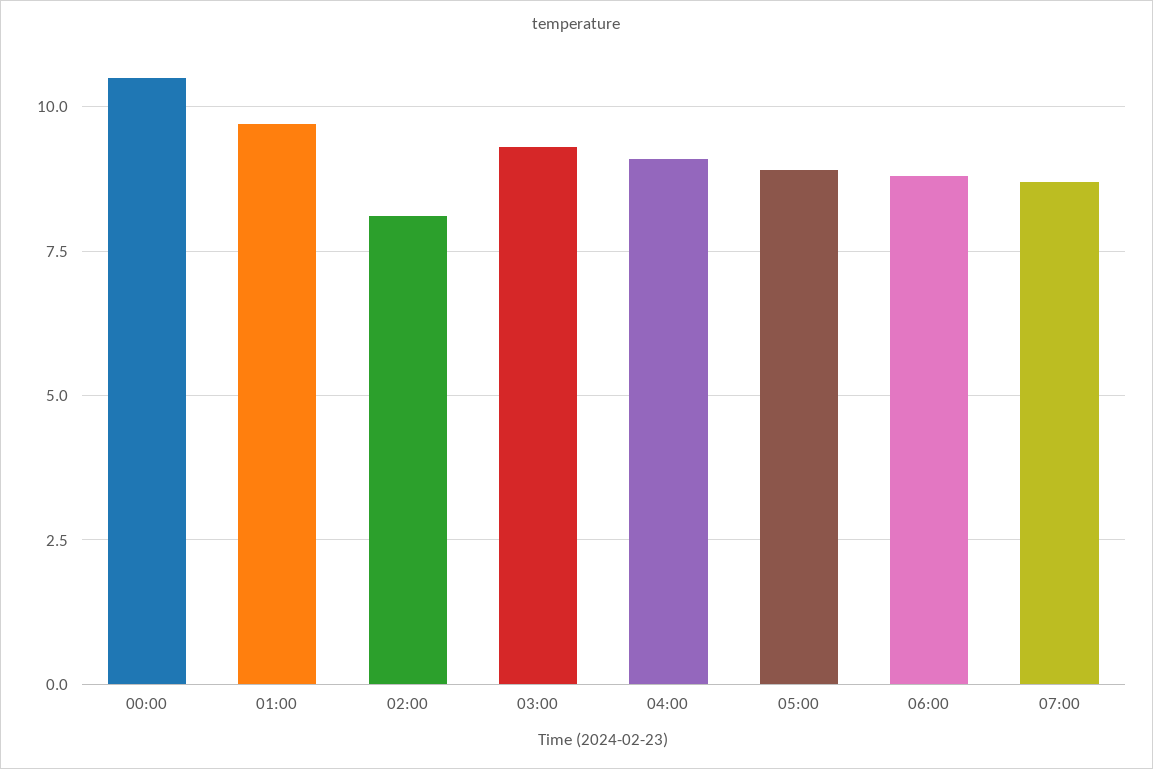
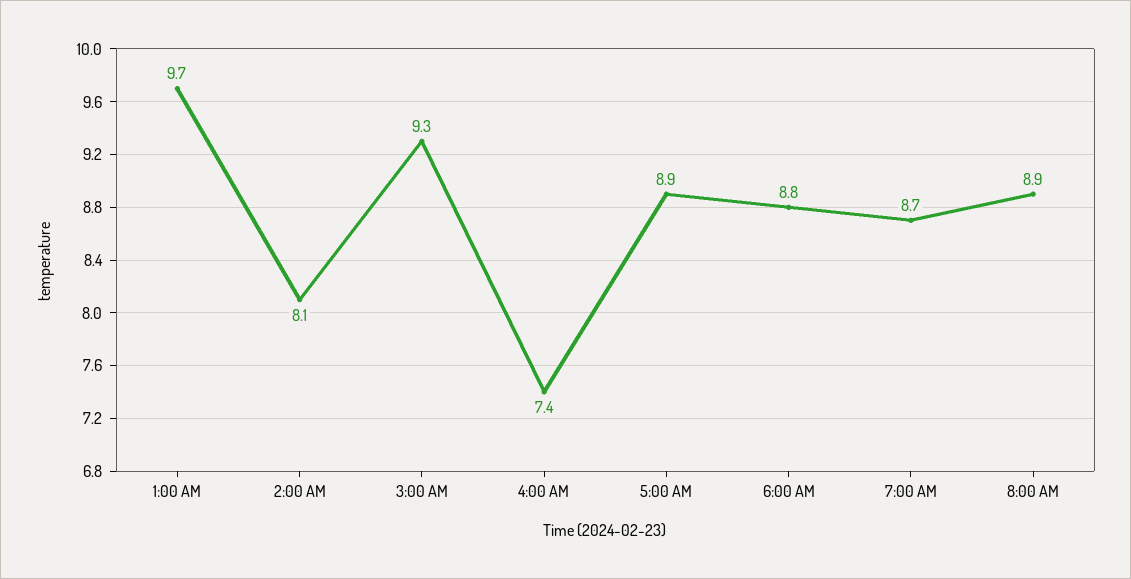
00:00: 10.5 -> none
04:00: 9 -> 7.4
8:00 AM: none -> 8.9

